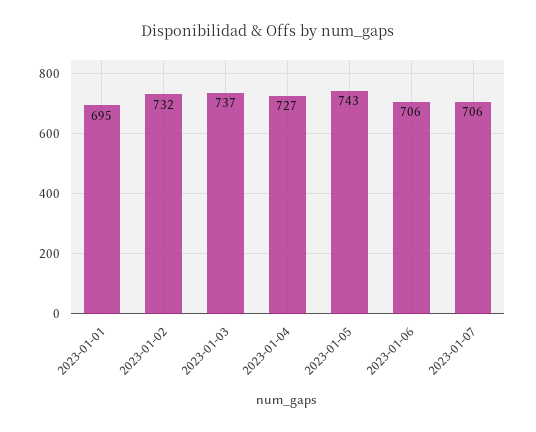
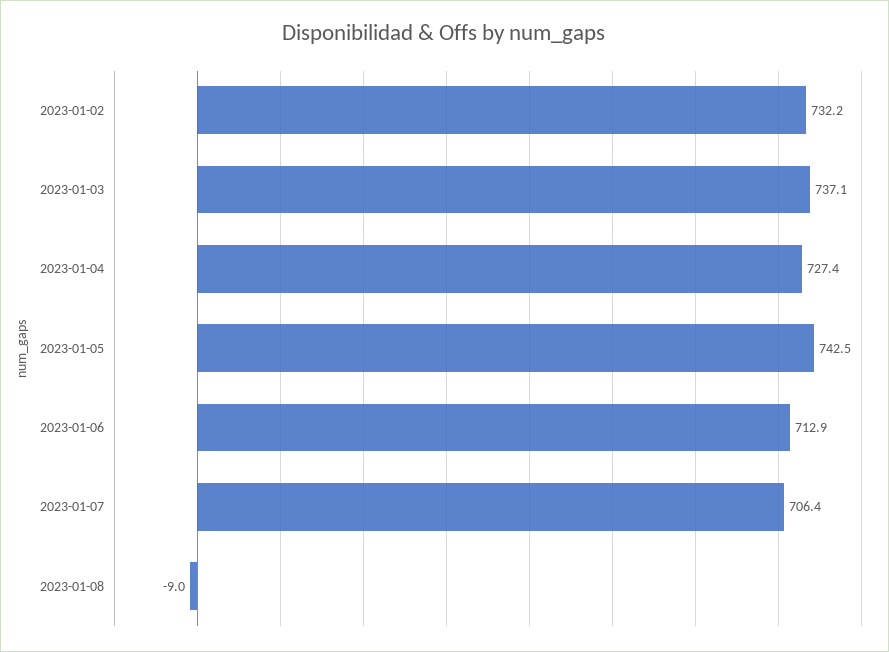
2023-01-01: 695 -> none
2023-01-06: 706 -> 712.9
2023-01-08: none -> -9

